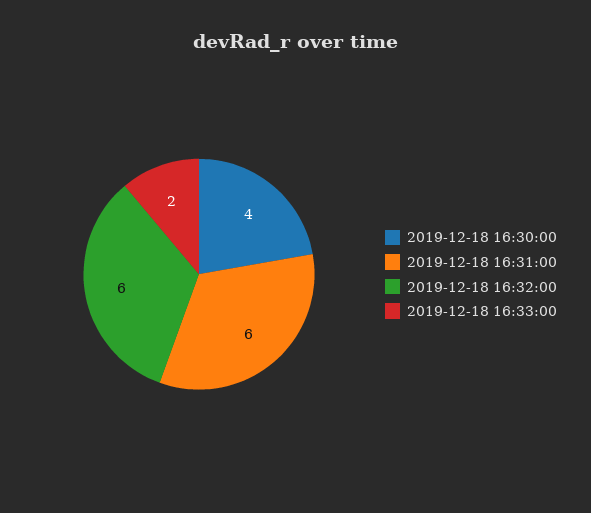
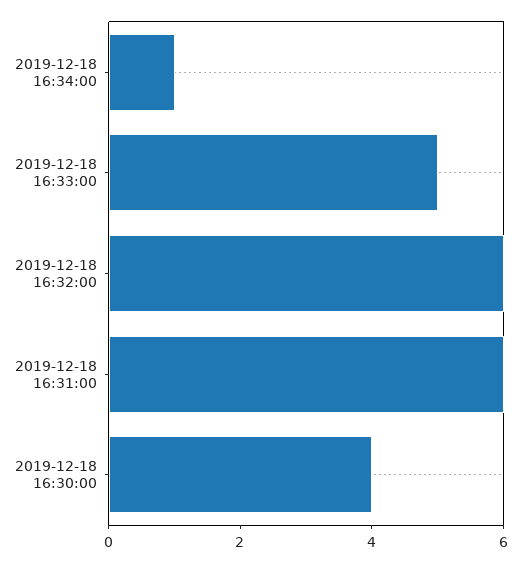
2019-12-18 16:33:00: 2 -> 5
2019-12-18 16:34:00: none -> 1

